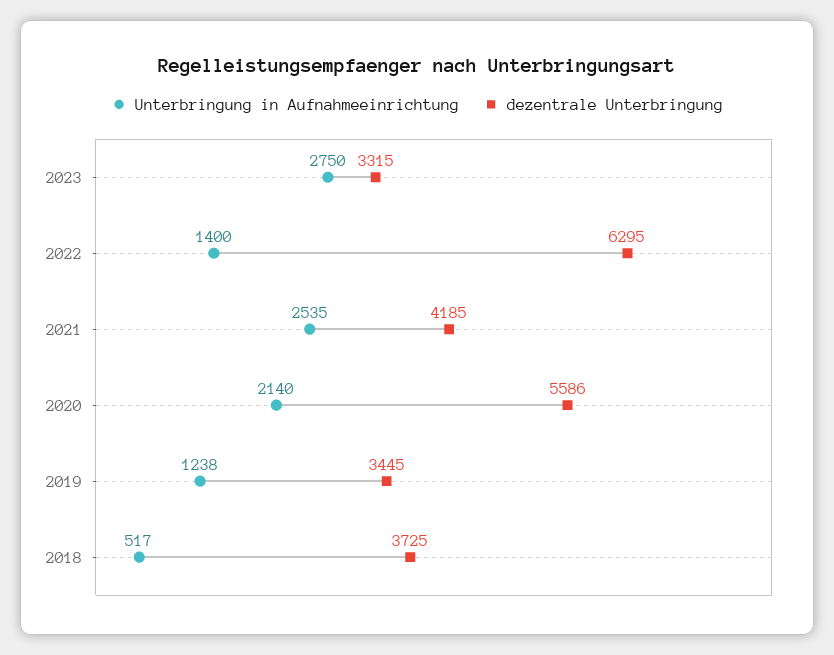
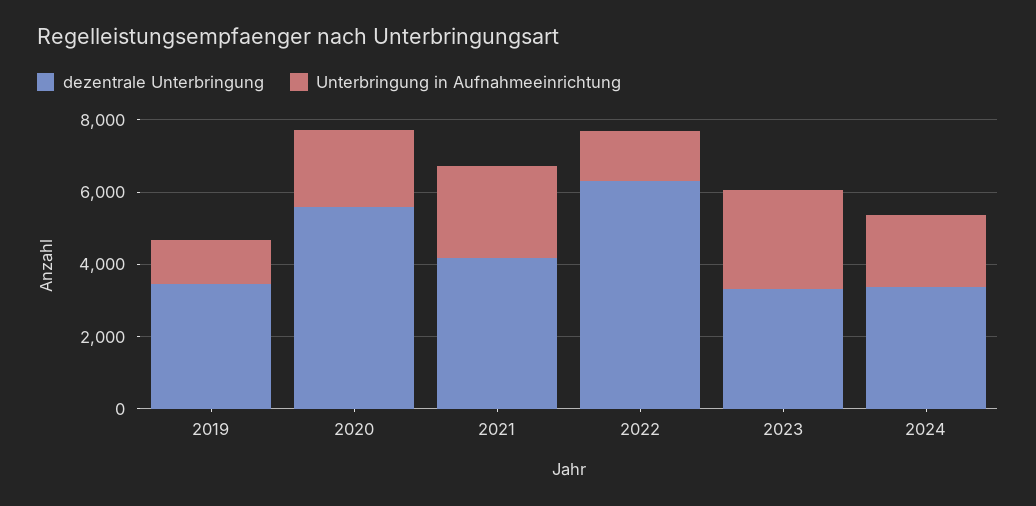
Unterbringung in Aufnahmeeinrichtung, 2018: 517 -> none
dezentrale Unterbringung, 2018: 3725 -> none
dezentrale Unterbringung, 2024: none -> 3500
Unterbringung in Aufnahmeeinrichtung, 2024: none -> 2000

